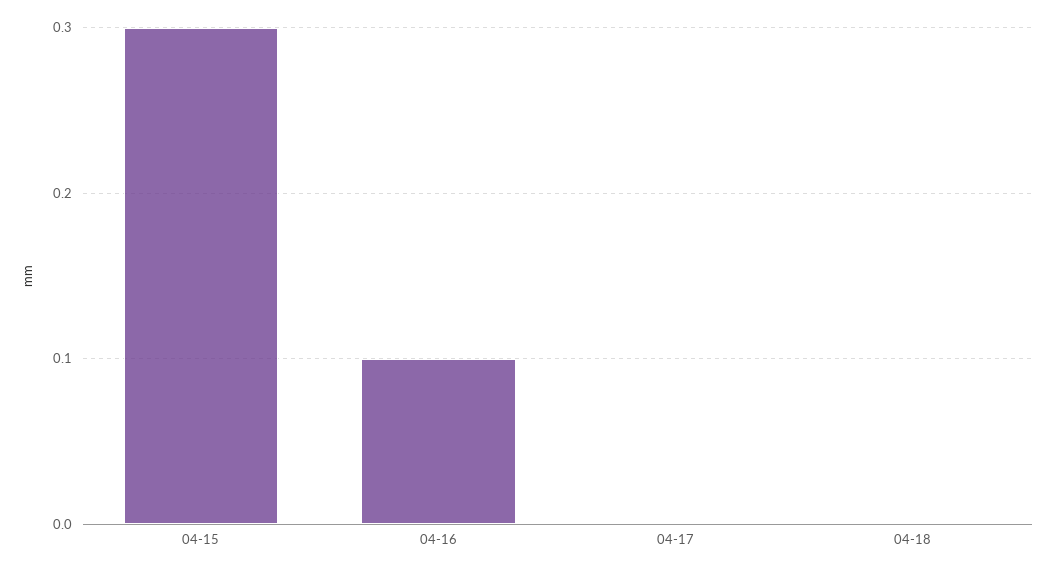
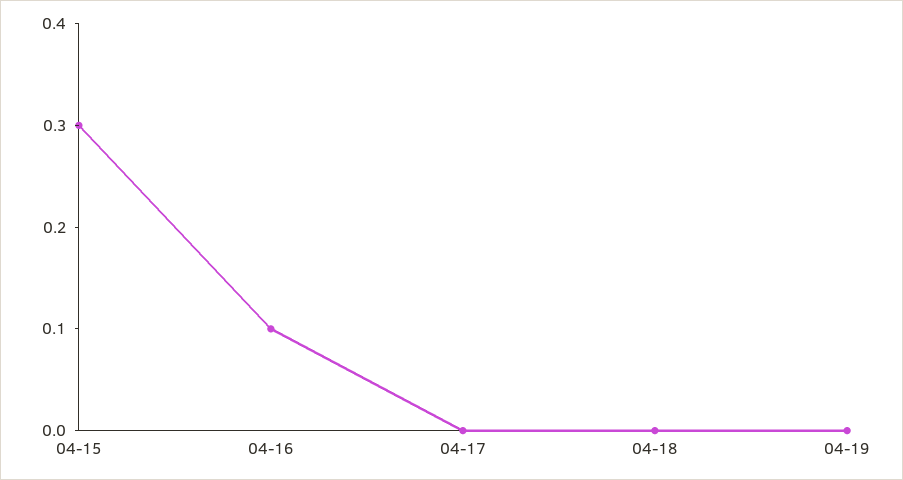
04-19: none -> 0

